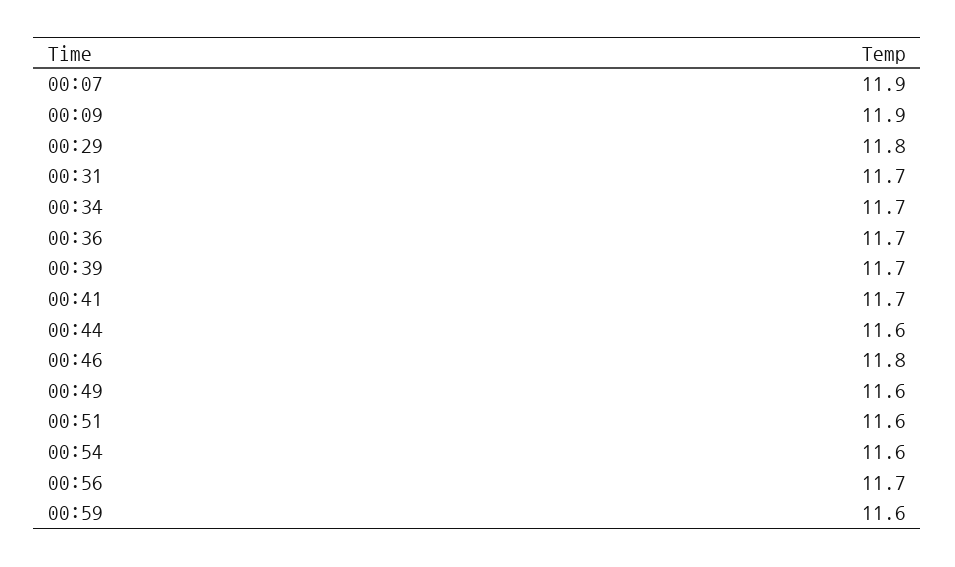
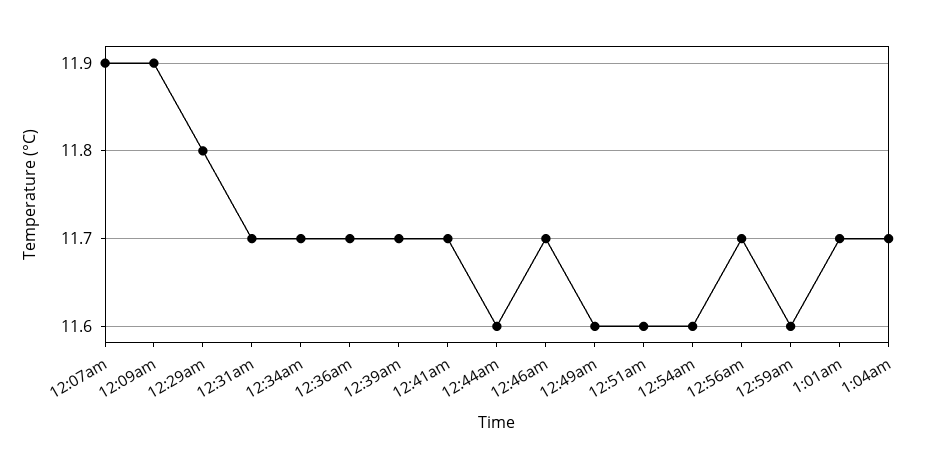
00:46: 11.8 -> 11.7
1:01am: none -> 11.7
1:04am: none -> 11.7

